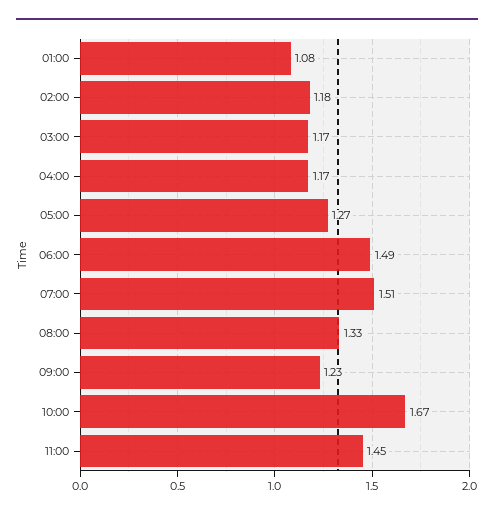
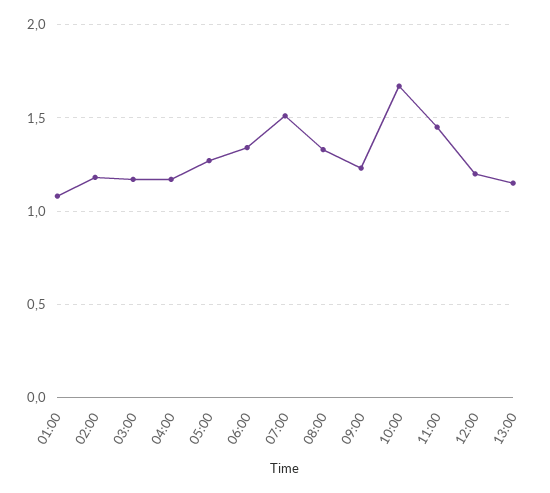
06:00: 1.49 -> 1.35
12:00: none -> 1.2
13:00: none -> 1.15

